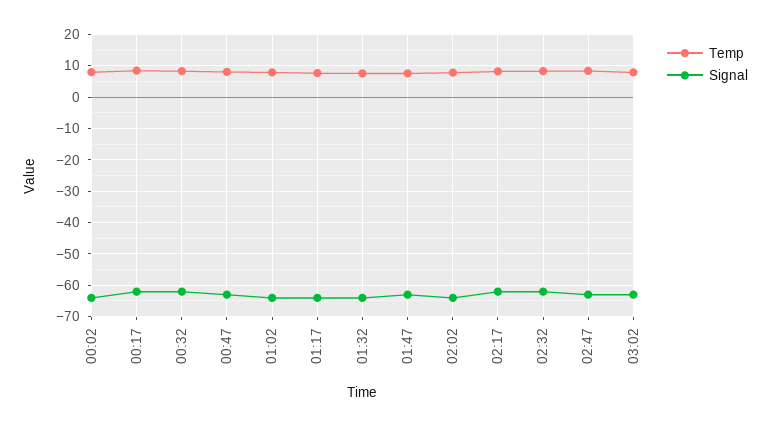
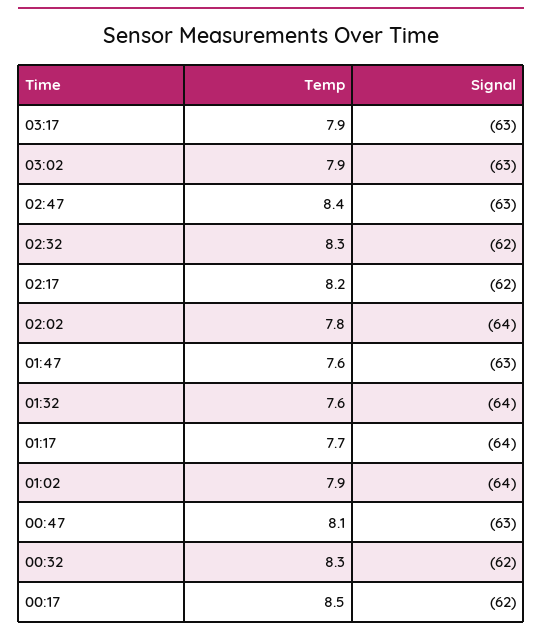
Temp, 00:02: 8 -> none
Signal, 00:02: -64 -> none
Temp, 03:17: none -> 7.9
Signal, 03:17: none -> -63

